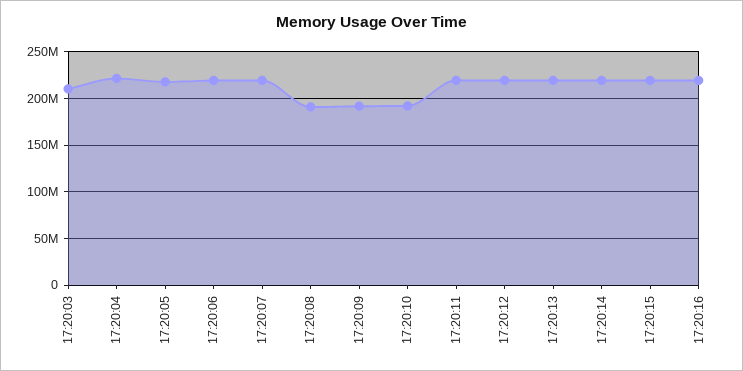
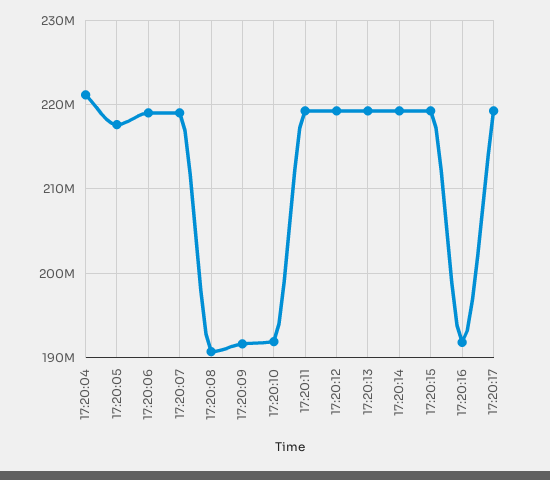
17:20:03: 210000000 -> none
17:20:16: 220000000 -> 192000000
17:20:17: none -> 219000000

